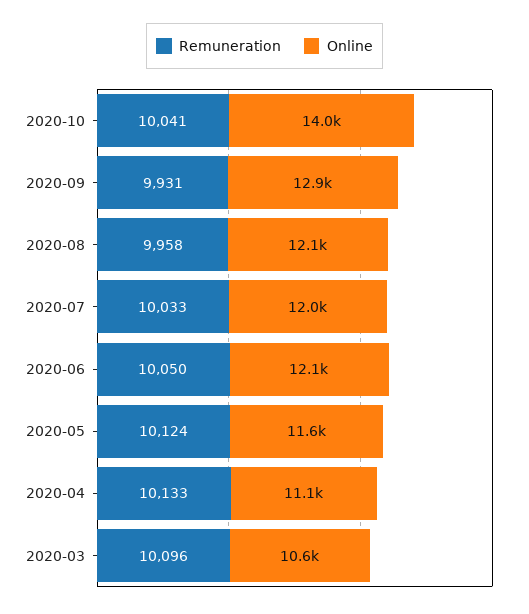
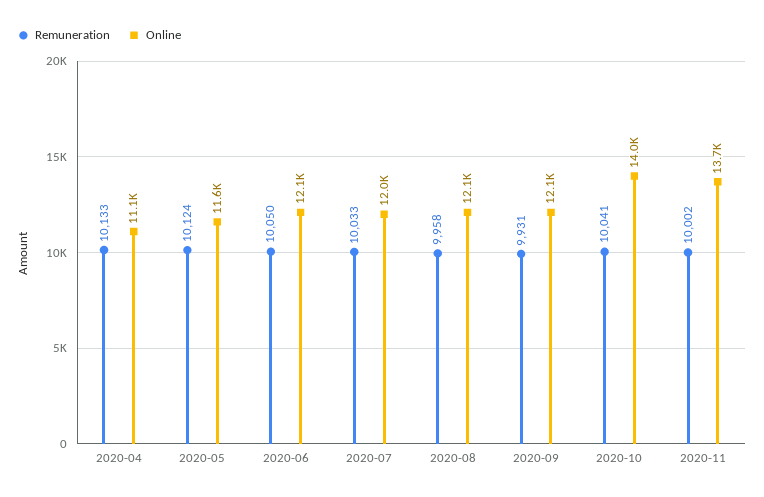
Online, 2020-09: 12900 -> 12100
Remuneration, 2020-03: 10096 -> none
Online, 2020-03: 10600 -> none
Remuneration, 2020-11: none -> 10002
Online, 2020-11: none -> 13700

